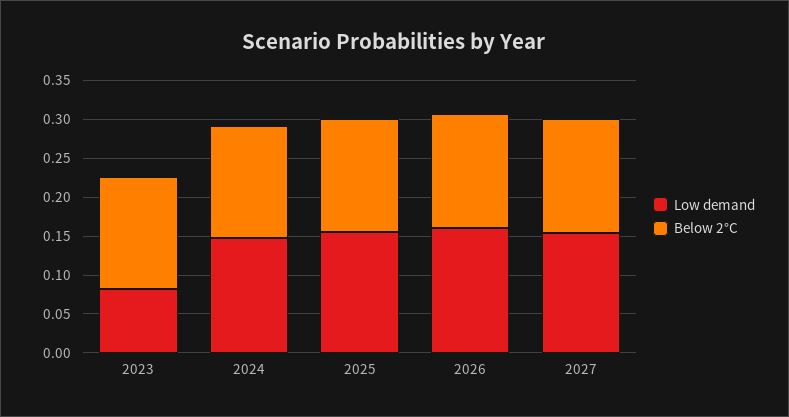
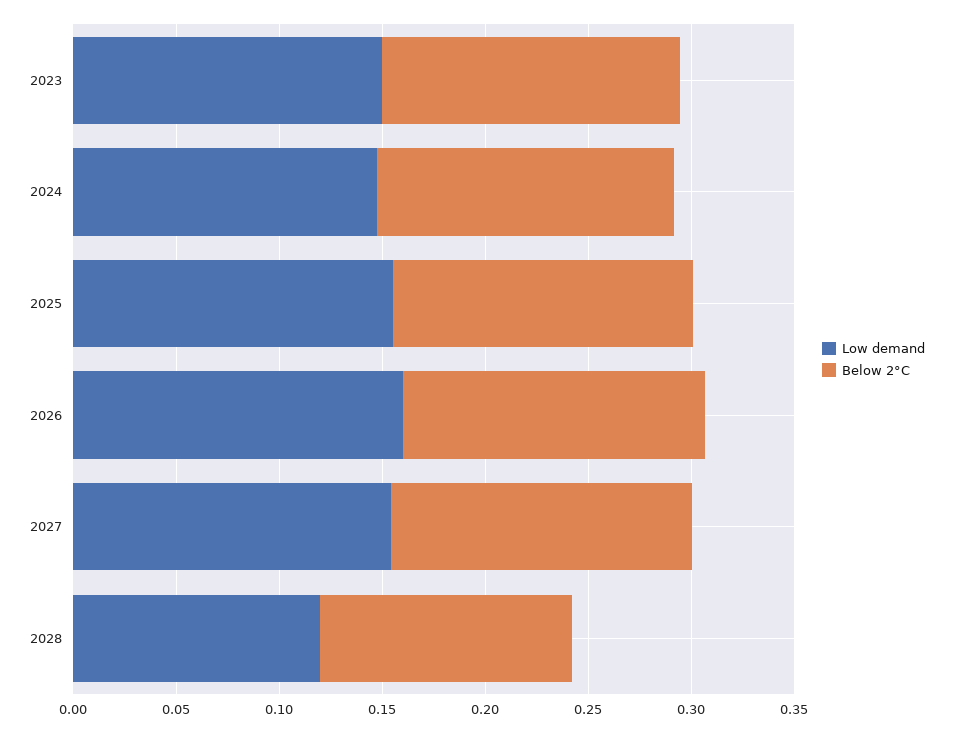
Low demand, 2023: 0.075 -> 0.15
Low demand, 2028: none -> 0.12
Below 2°C, 2028: none -> 0.12

